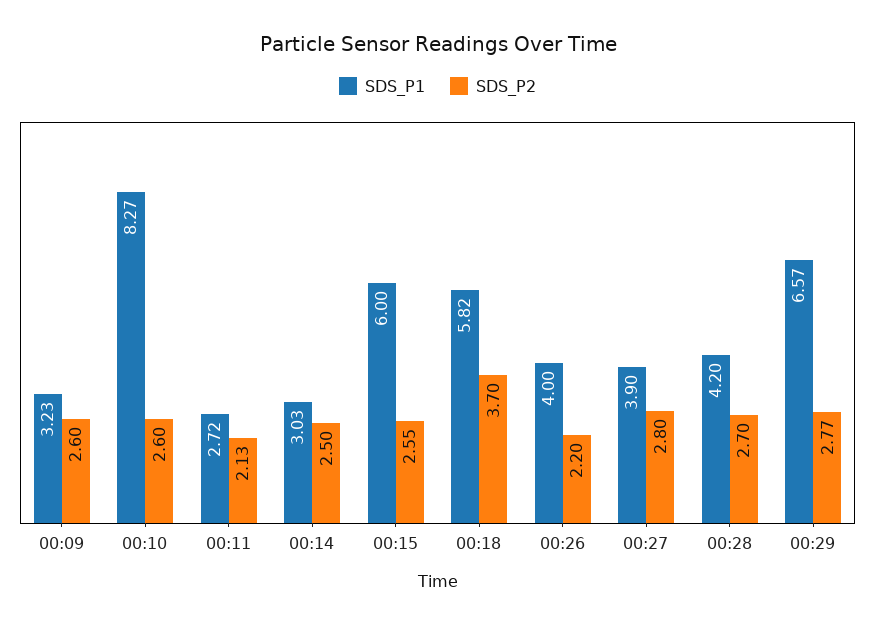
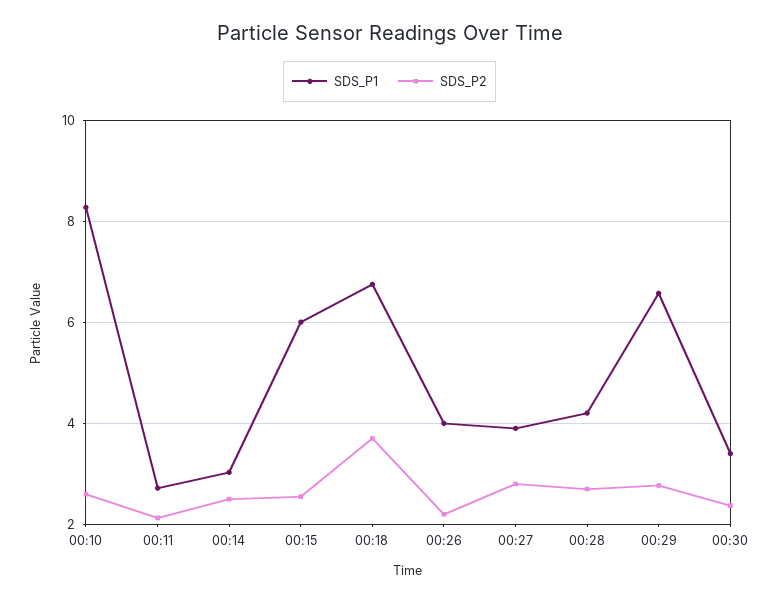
SDS_P1, 00:09: 3.23 -> none
SDS_P2, 00:09: 2.6 -> none
SDS_P1, 00:18: 5.82 -> 6.8
SDS_P1, 00:30: none -> 3.4
SDS_P2, 00:30: none -> 2.4

